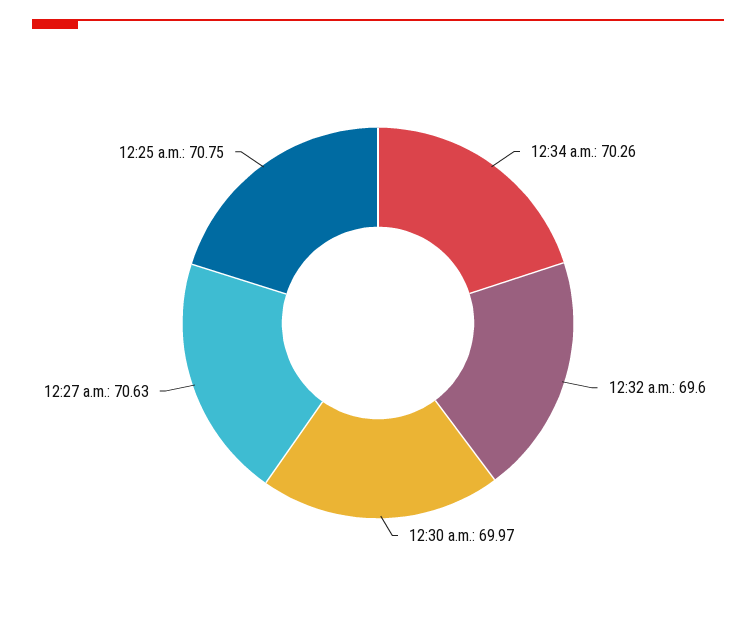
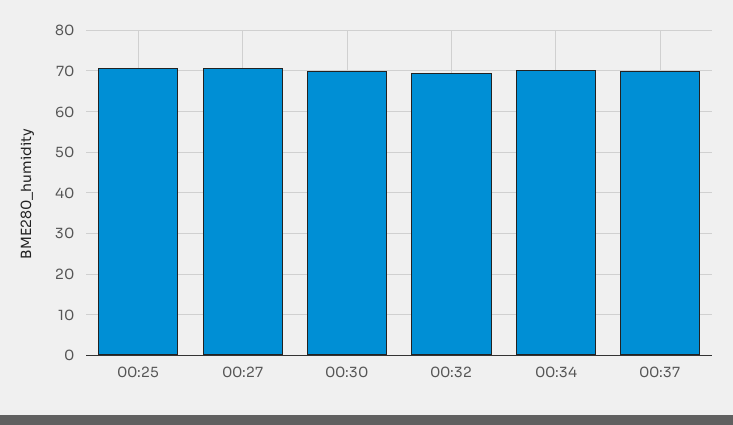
00:37: none -> 70

